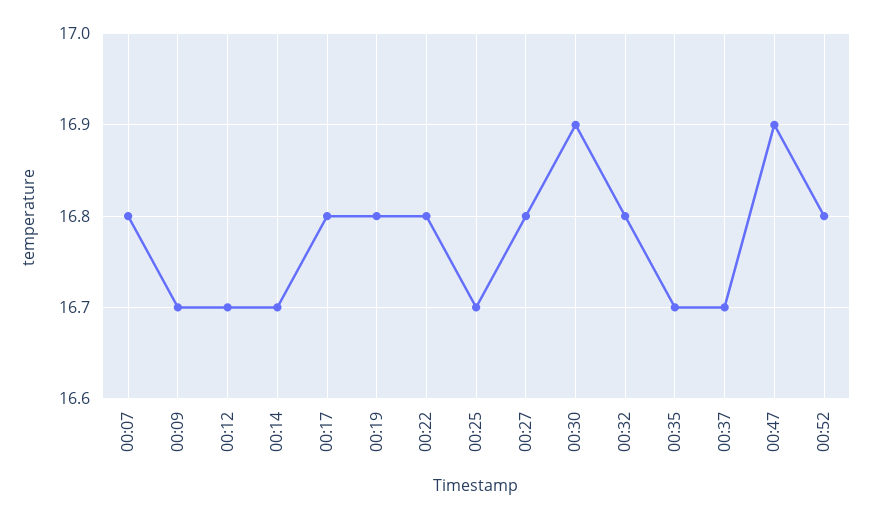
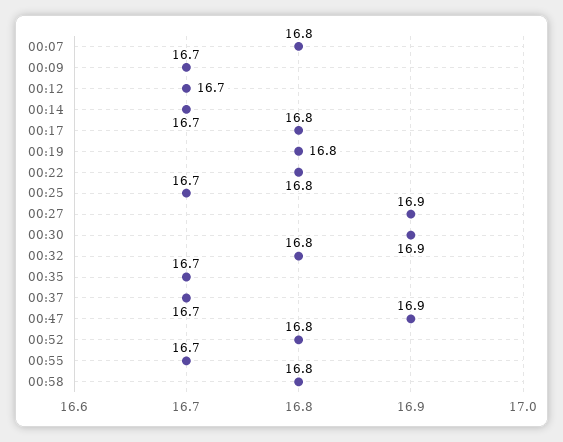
00:27: 16.8 -> 16.9
00:55: none -> 16.7
00:58: none -> 16.8

